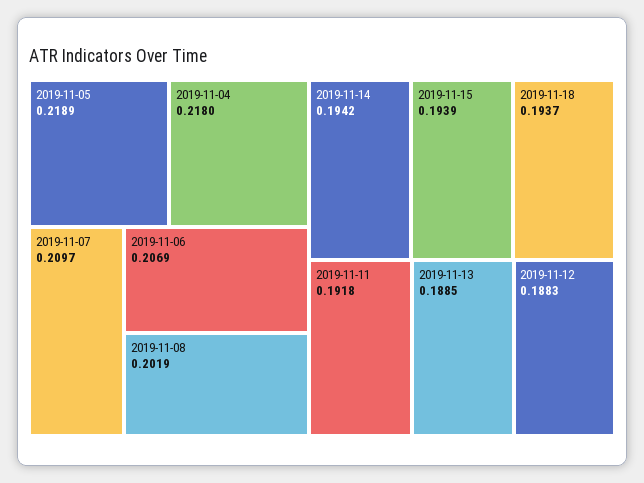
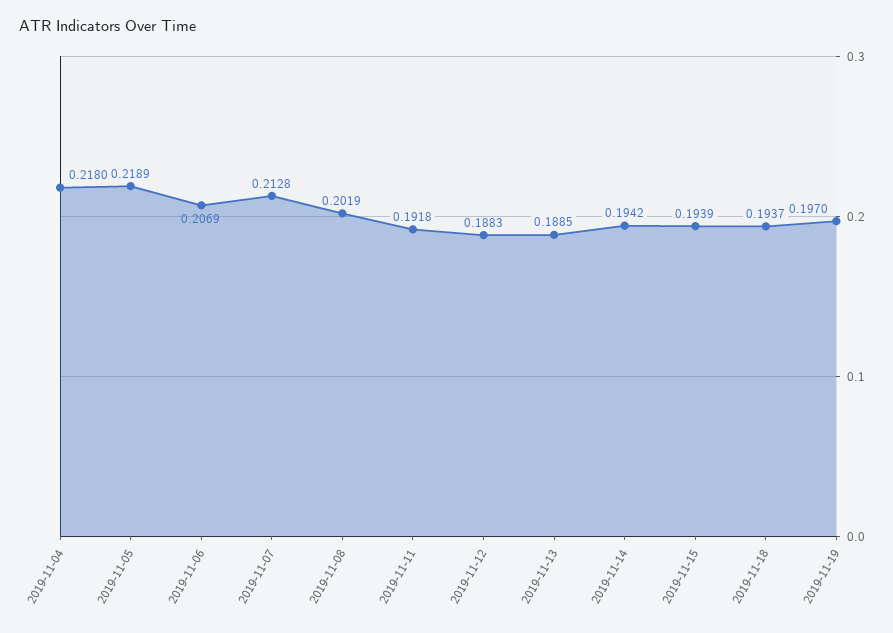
2019-11-07: 0.2097 -> 0.2128
2019-11-19: none -> 0.197

